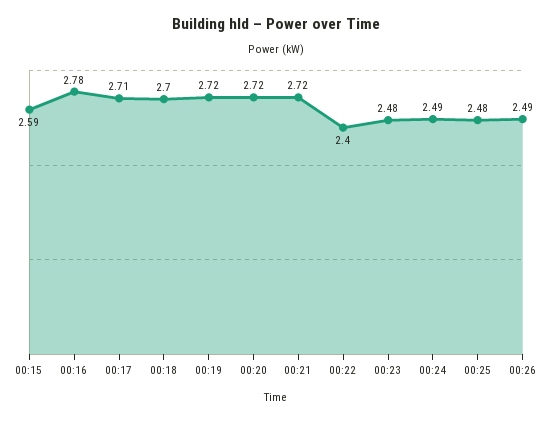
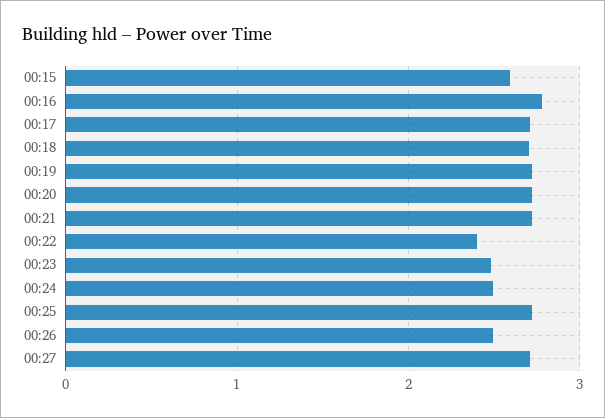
00:25: 2.48 -> 2.7
00:27: none -> 2.7

